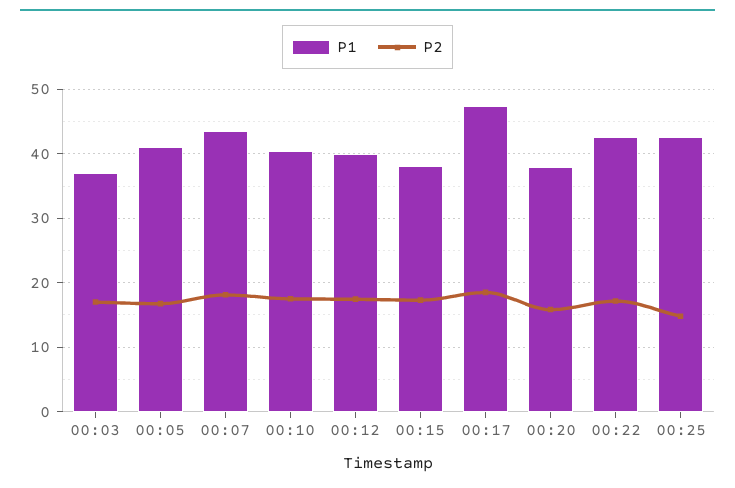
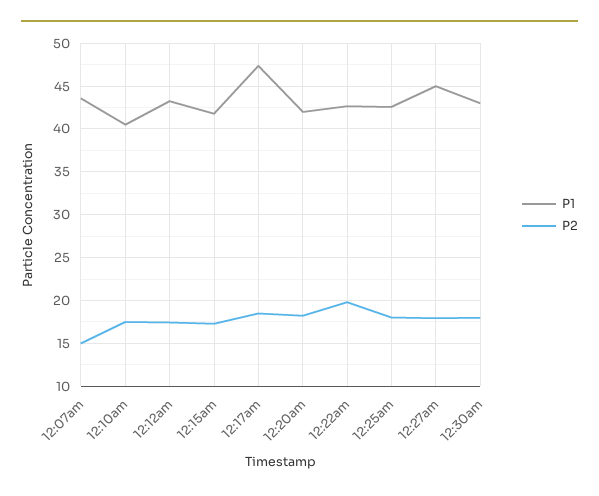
P1, 00:03: 37 -> none
P2, 00:03: 17 -> none
P1, 00:05: 41 -> none
P2, 00:05: 17 -> none
P2, 00:07: 18 -> 15
P1, 00:12: 40 -> 43
P1, 00:15: 38 -> 42
P1, 00:20: 38 -> 42
P2, 00:20: 16 -> 18
P2, 00:22: 17 -> 20
P2, 00:25: 15 -> 18
P1, 12:27am: none -> 45
P2, 12:27am: none -> 18
P1, 12:30am: none -> 43
P2, 12:30am: none -> 18

